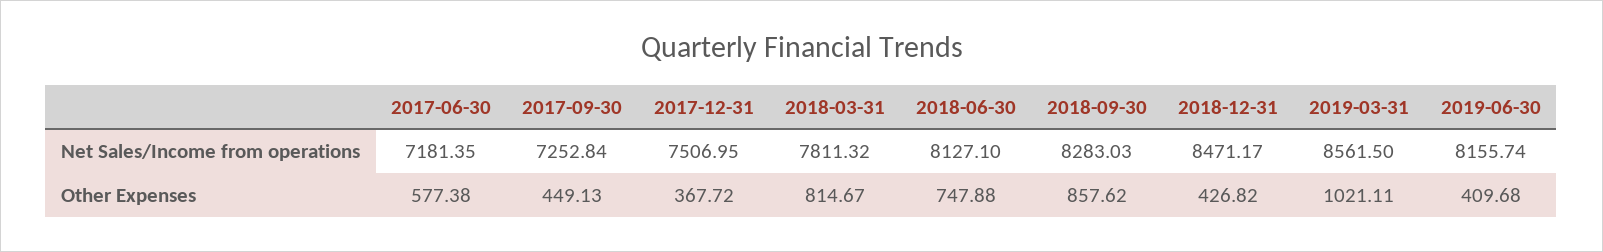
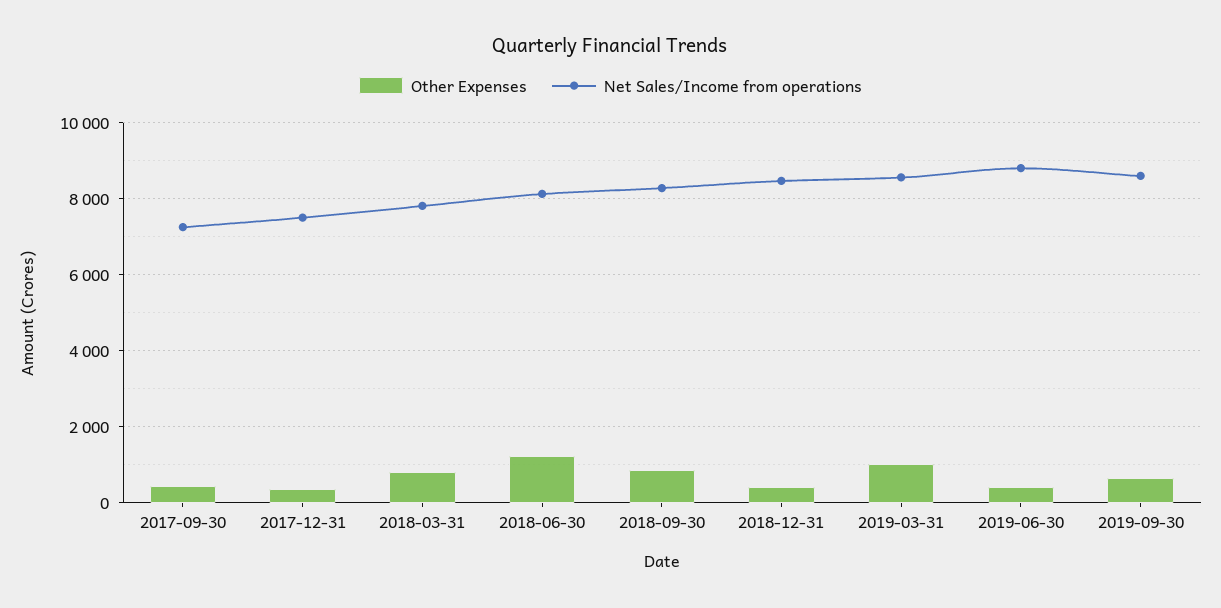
Net Sales/Income from operations, 2017-06-30: 7181.35 -> none
Net Sales/Income from operations, 2019-06-30: 8155.74 -> 8800
Other Expenses, 2017-06-30: 577.38 -> none
Other Expenses, 2018-06-30: 747.88 -> 1200
Other Expenses, 2019-09-30: none -> 600
Net Sales/Income from operations, 2019-09-30: none -> 8600

